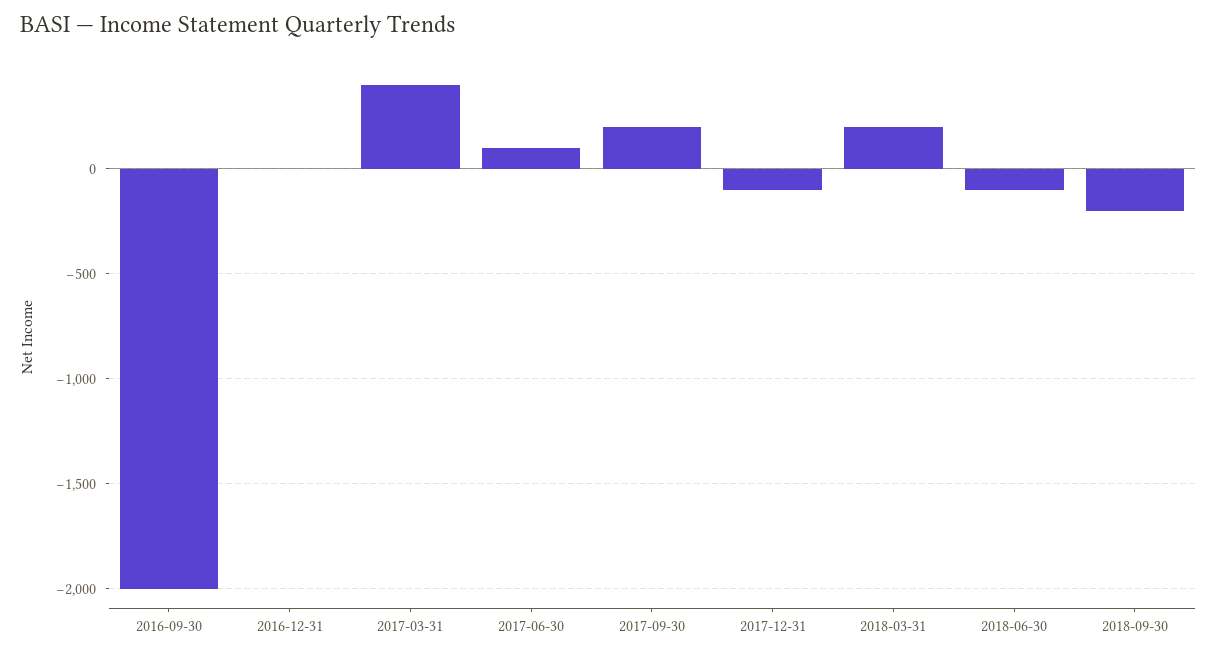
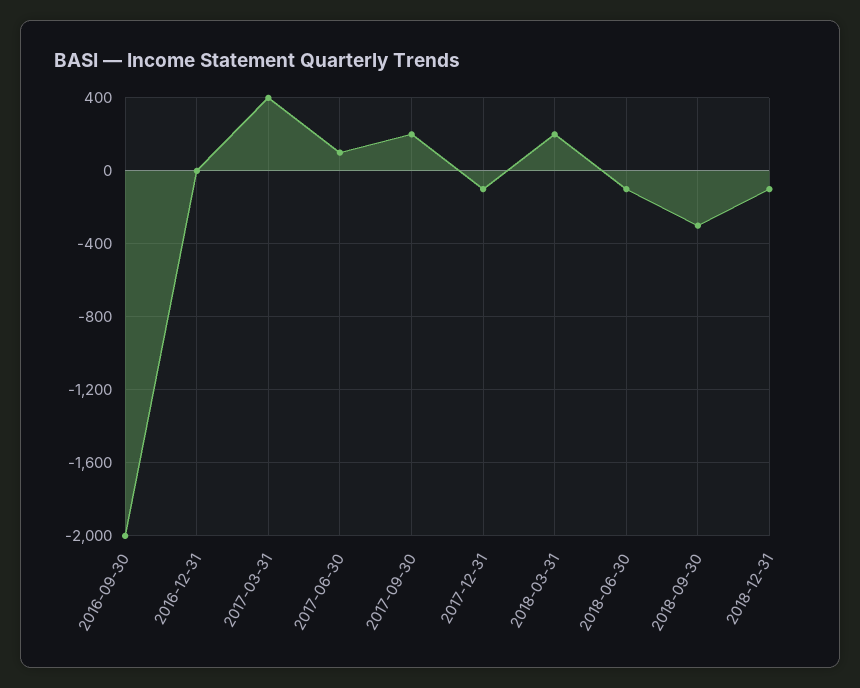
2018-09-30: -200 -> -300
2018-12-31: none -> -100

